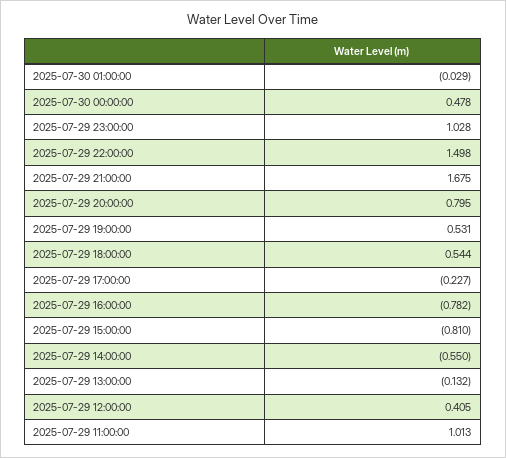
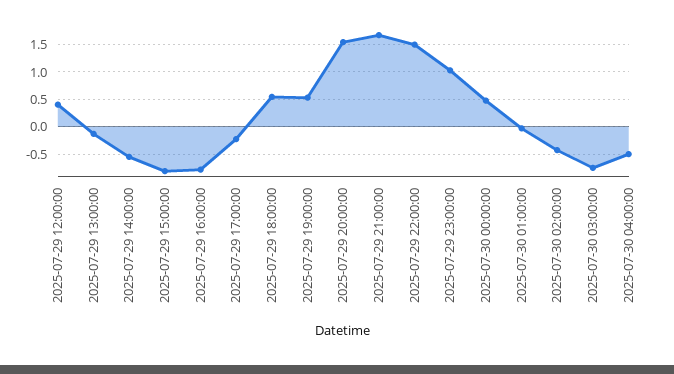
2025-07-29 20:00:00: 0.795 -> 1.5
2025-07-29 11:00:00: 1.013 -> none
2025-07-30 02:00:00: none -> -0.5
2025-07-30 03:00:00: none -> -0.75
2025-07-30 04:00:00: none -> -0.5

